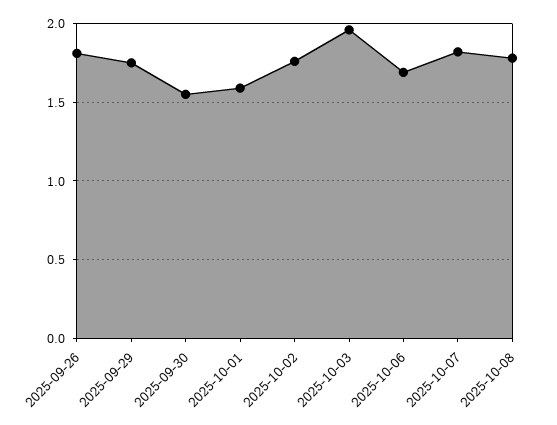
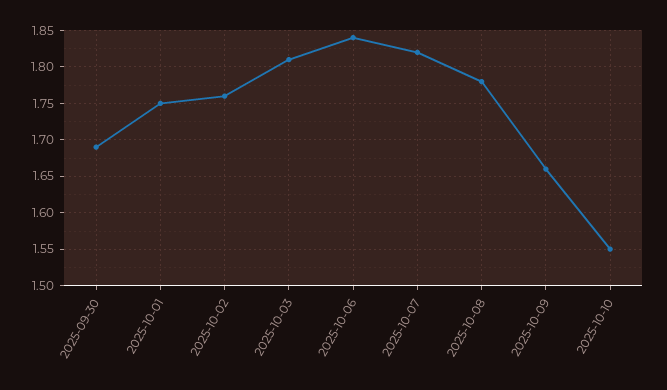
2025-09-26: 1.8 -> none
2025-09-29: 1.75 -> none
2025-09-30: 1.55 -> 1.69
2025-10-01: 1.6 -> 1.75
2025-10-03: 1.95 -> 1.81
2025-10-06: 1.7 -> 1.84
2025-10-09: none -> 1.66
2025-10-10: none -> 1.55

